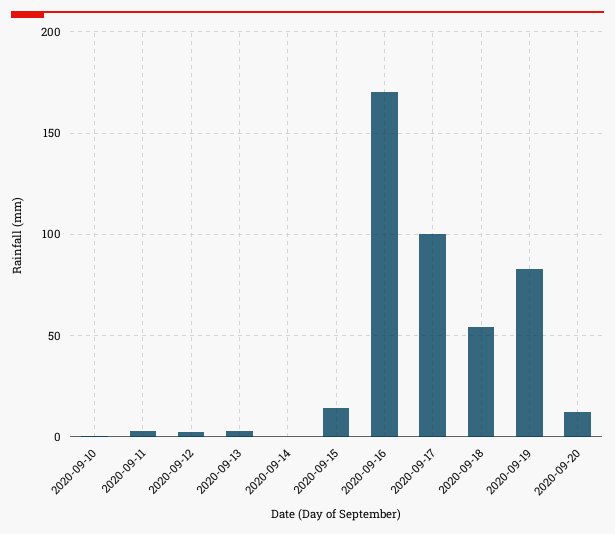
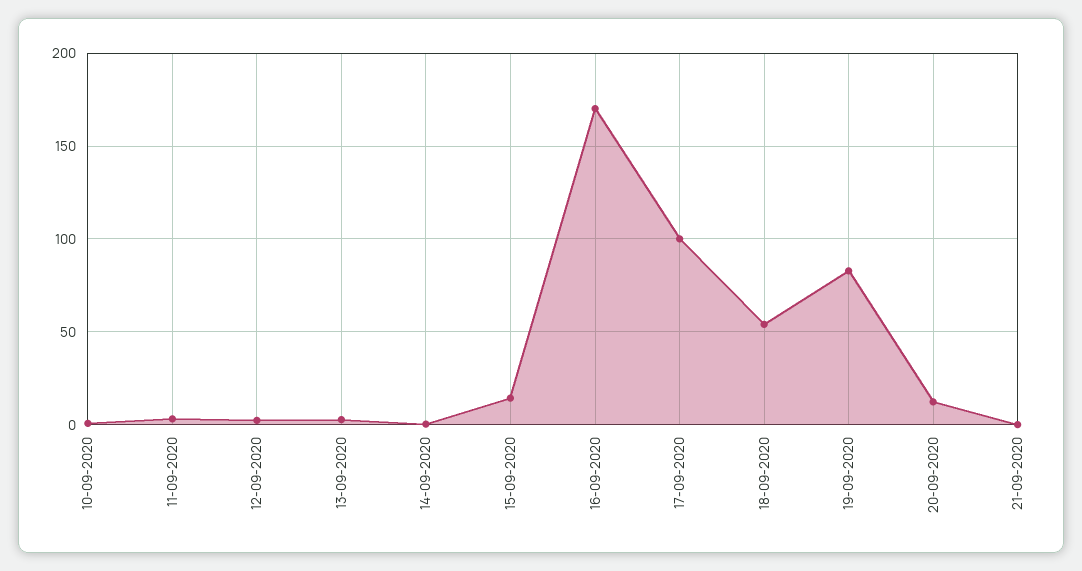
21-09-2020: none -> 0

